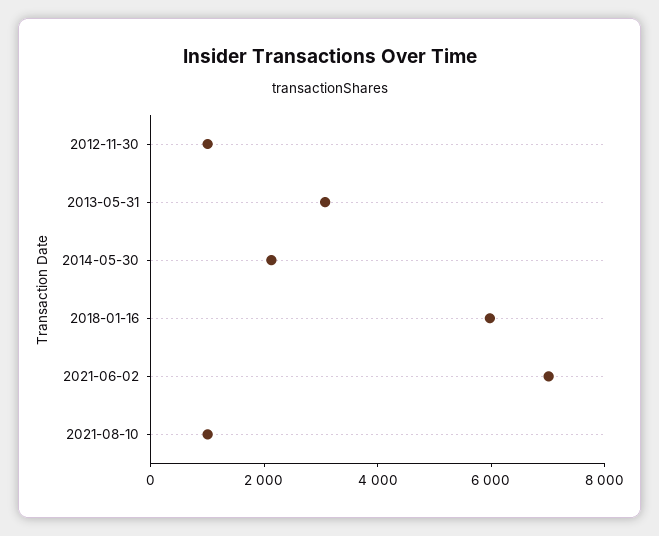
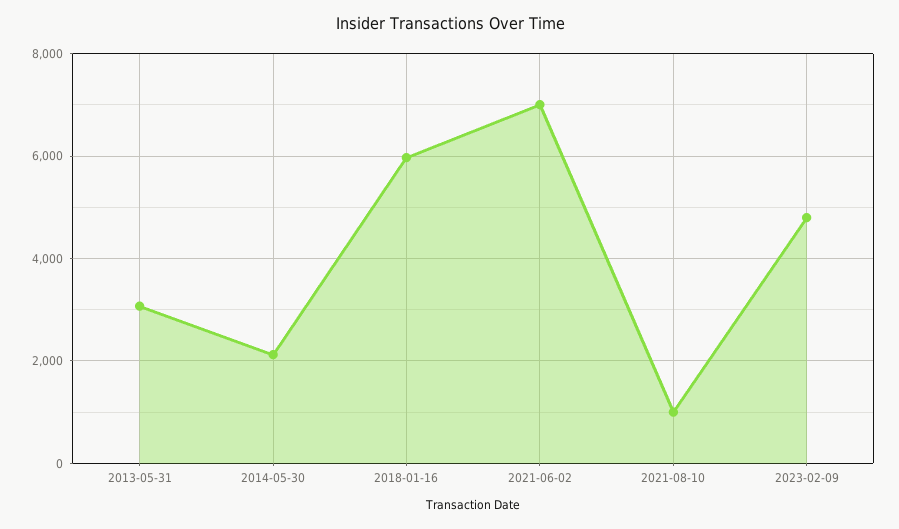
2012-11-30: 1000 -> none
2023-02-09: none -> 4800

